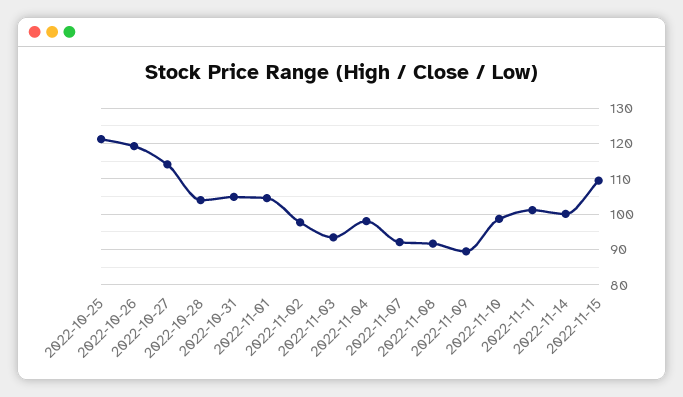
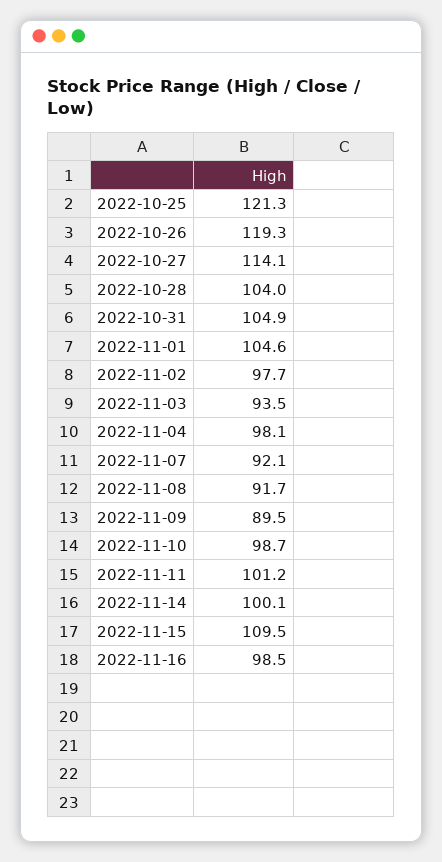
2022-11-16: none -> 98.5

